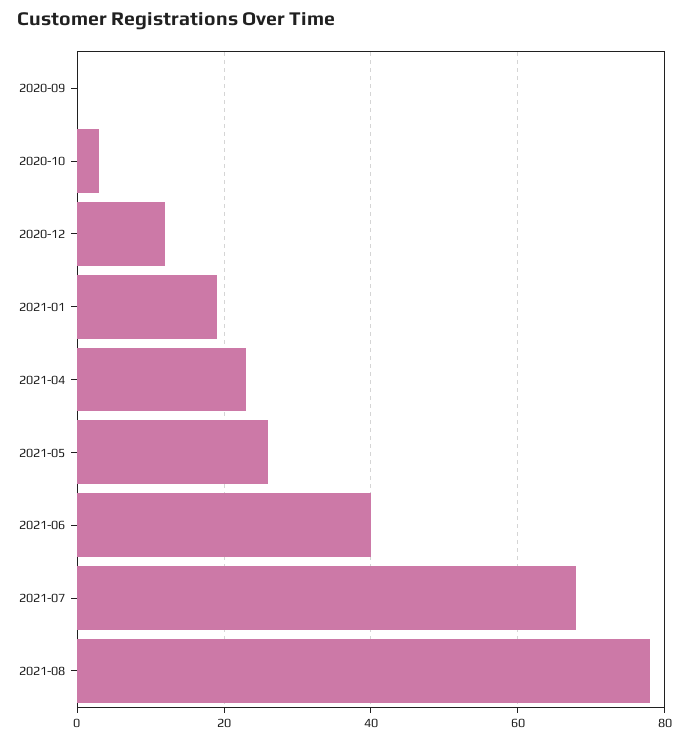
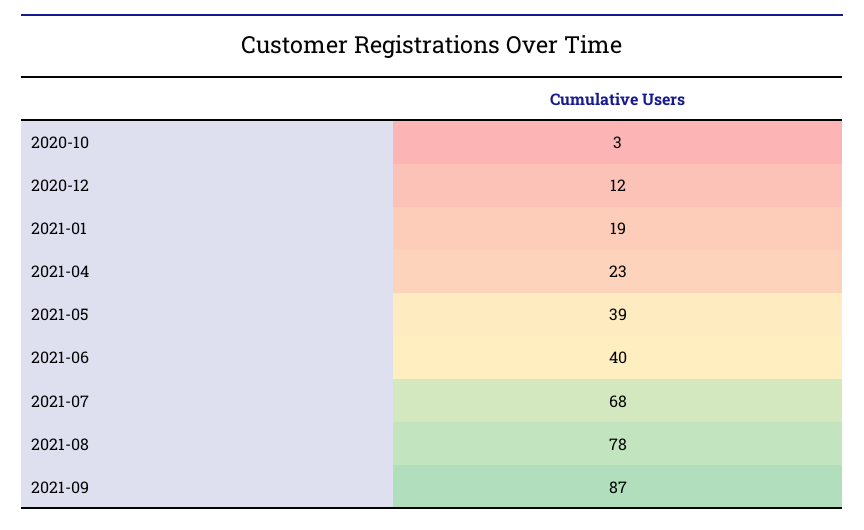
2020-09: 0 -> none
2021-05: 25 -> 39
2021-09: none -> 87

